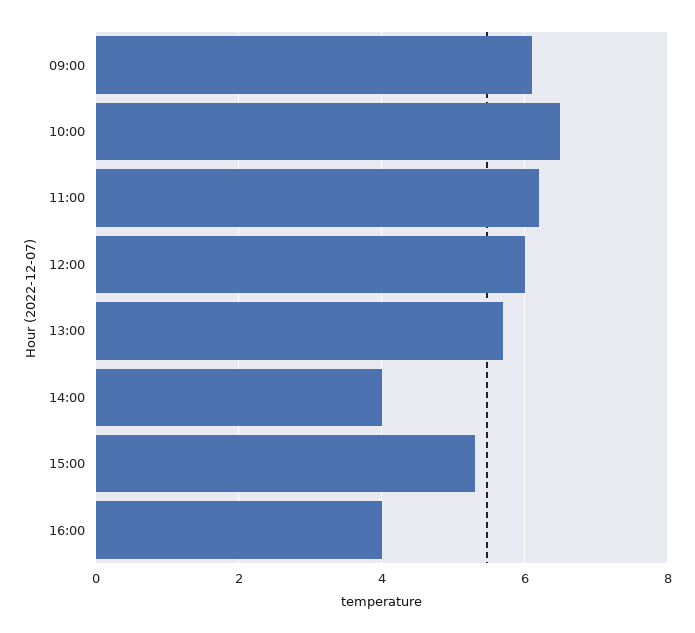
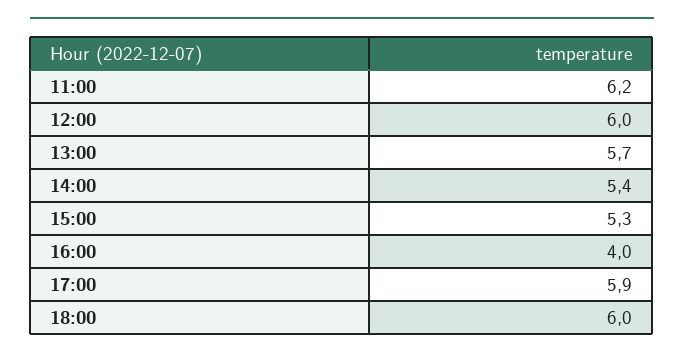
09:00: 6 -> none
10:00: 6.5 -> none
14:00: 4 -> 5.4
17:00: none -> 5.9
18:00: none -> 6

